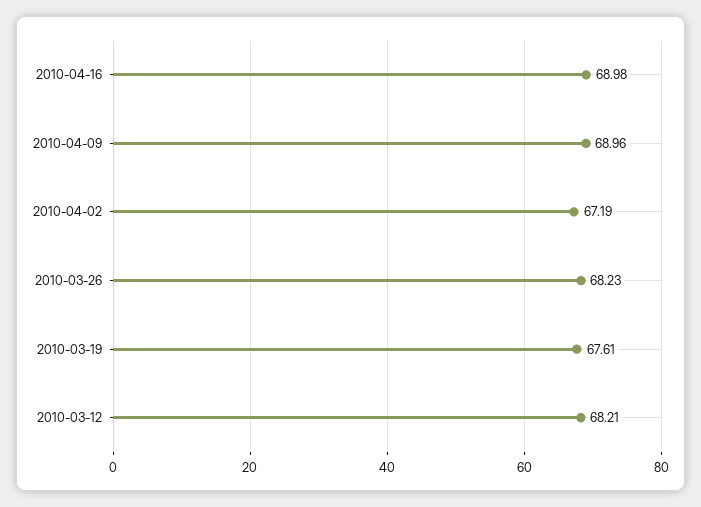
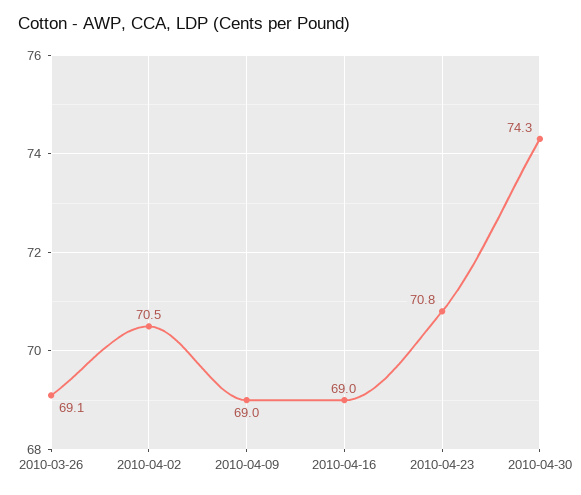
2010-04-02: 67.19 -> 70.5
2010-03-26: 68.23 -> 69.1
2010-03-19: 67.61 -> none
2010-03-12: 68.21 -> none
2010-04-23: none -> 70.8
2010-04-30: none -> 74.3

